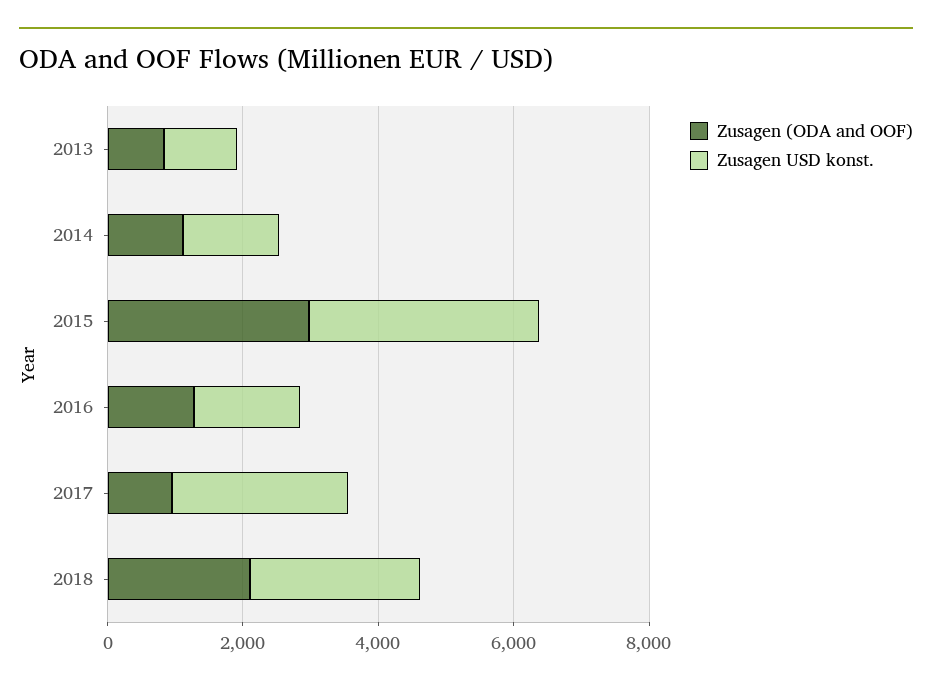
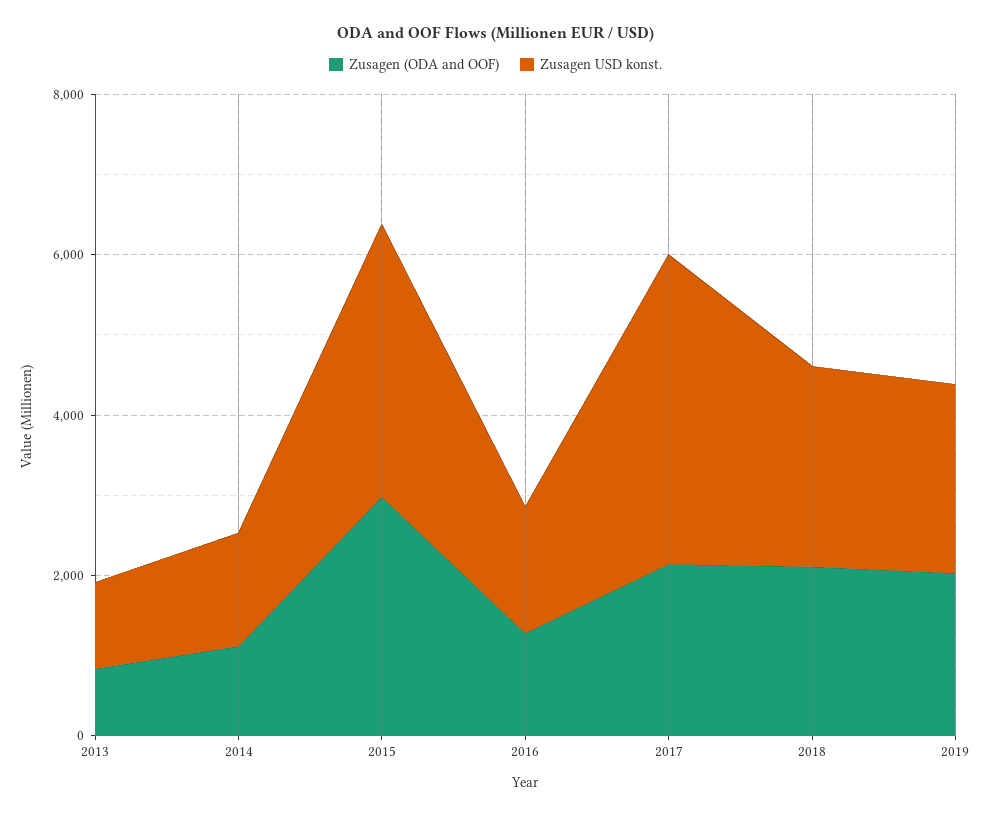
Zusagen (ODA and OOF), 2017: 1000 -> 2000
Zusagen USD konst., 2017: 2500 -> 4000
Zusagen (ODA and OOF), 2019: none -> 2000
Zusagen USD konst., 2019: none -> 2500

